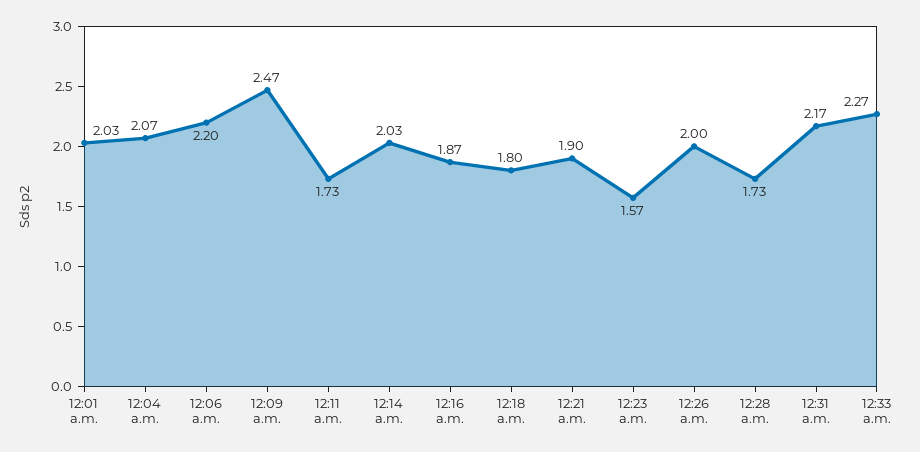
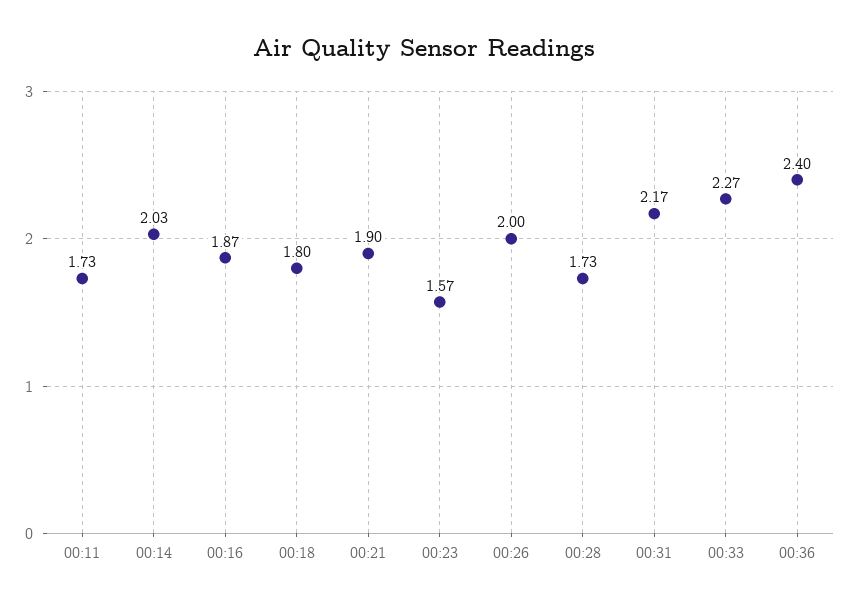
12:01 a.m.: 2.03 -> none
12:04 a.m.: 2.07 -> none
12:06 a.m.: 2.2 -> none
12:09 a.m.: 2.47 -> none
00:36: none -> 2.4

